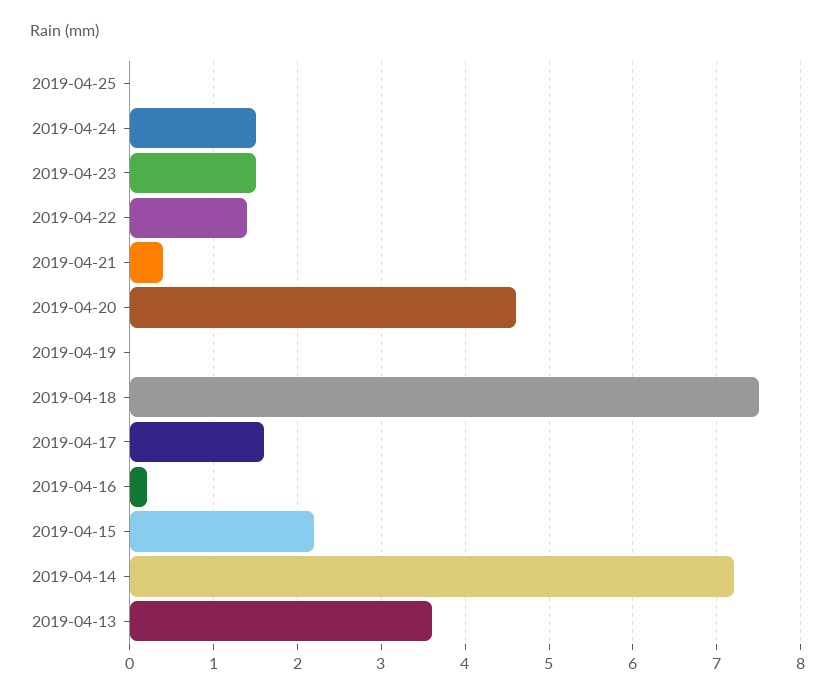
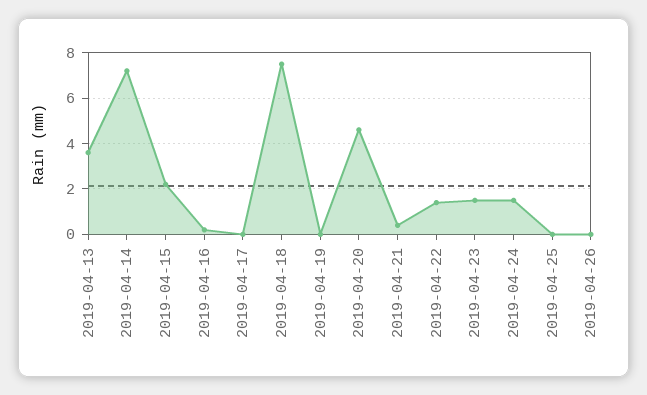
2019-04-17: 1.6 -> 0
2019-04-26: none -> 0

